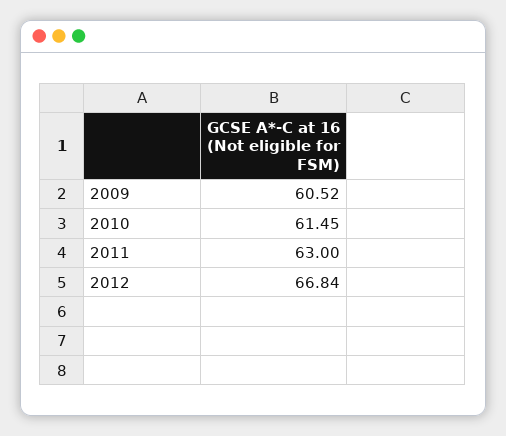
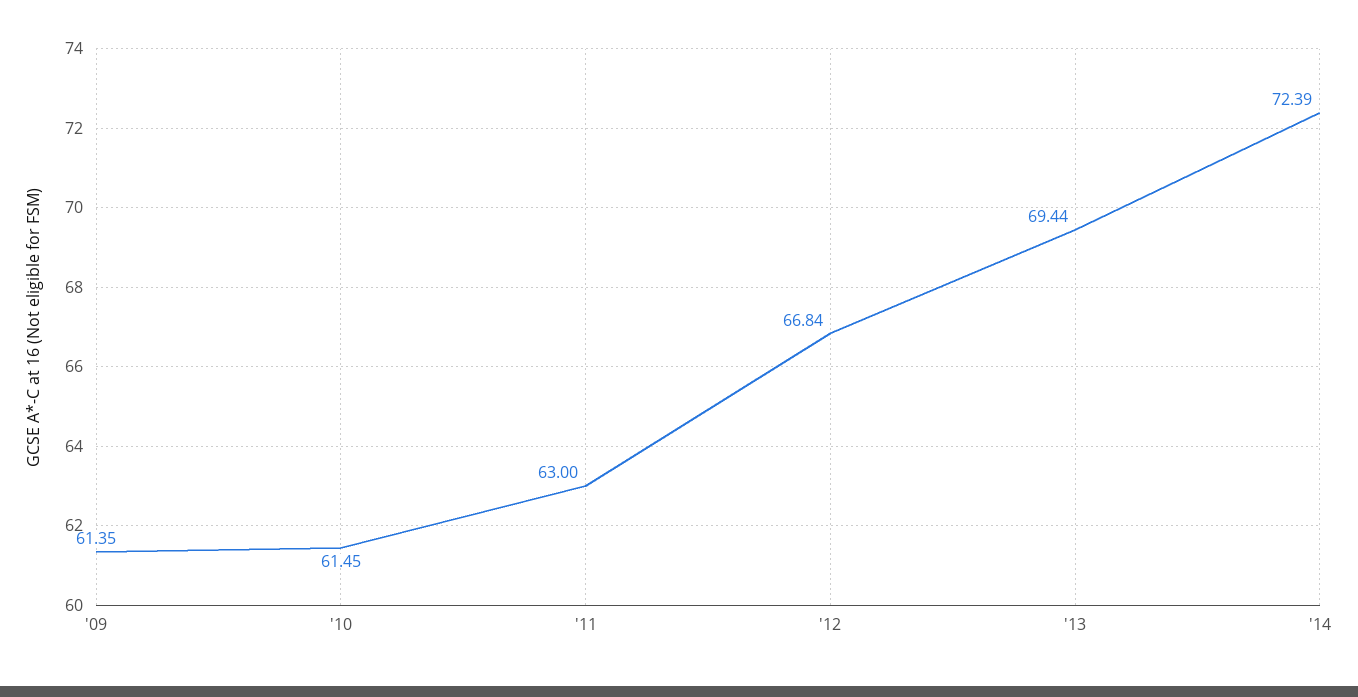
2009: 60.52 -> 61.35
'13: none -> 69.44
'14: none -> 72.39

